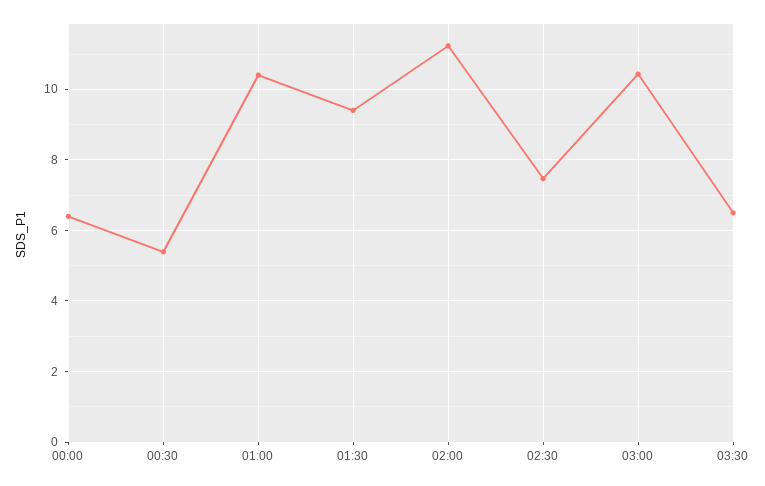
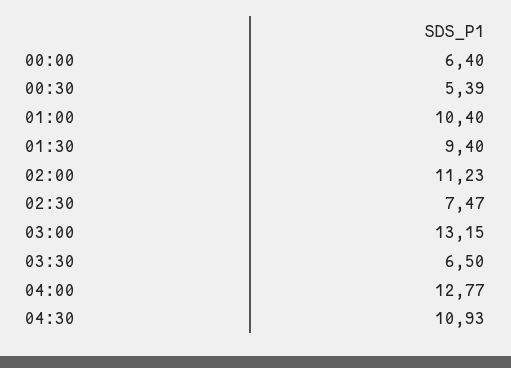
03:00: 10.4 -> 13.15
04:00: none -> 12.77
04:30: none -> 10.93

